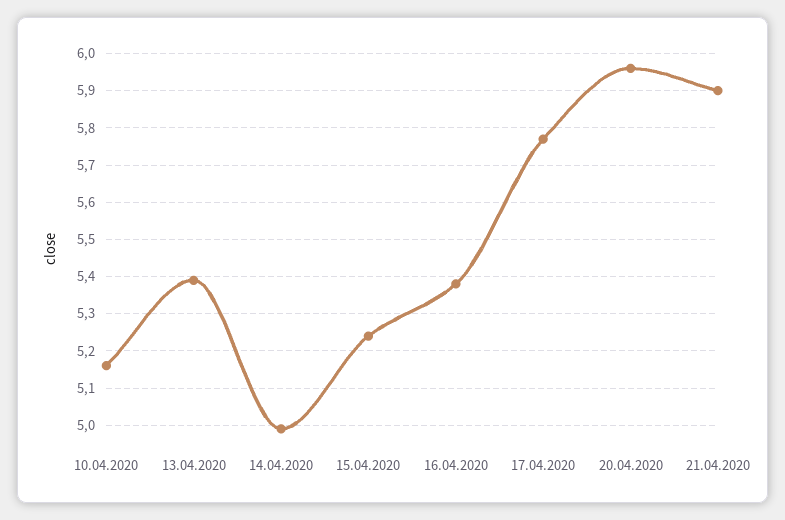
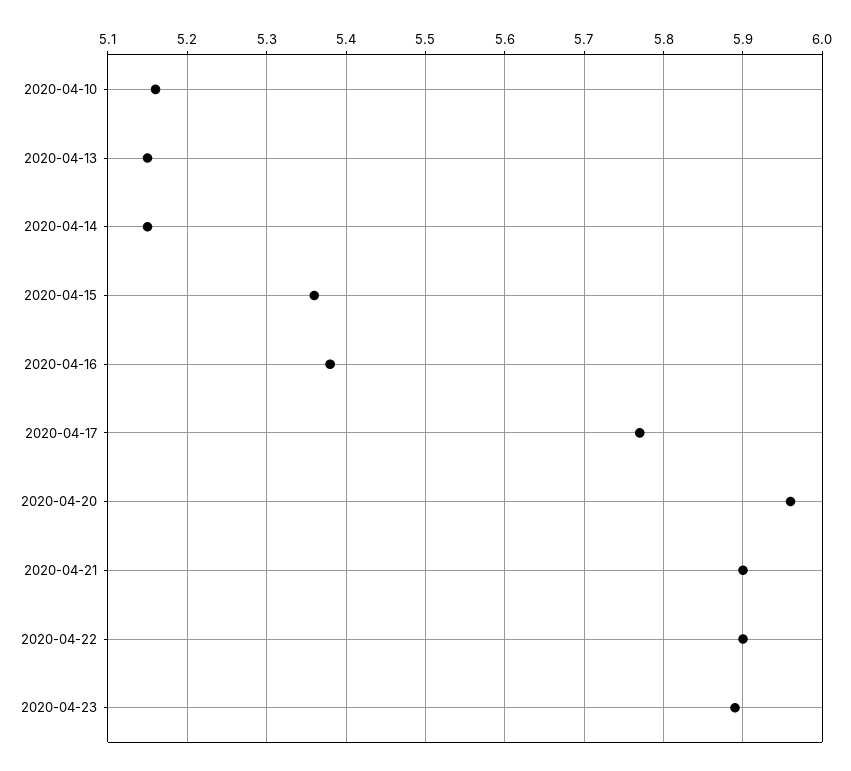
13.04.2020: 5.4 -> 5.15
14.04.2020: 5 -> 5.15
15.04.2020: 5.25 -> 5.36
2020-04-22: none -> 5.9
2020-04-23: none -> 5.89

